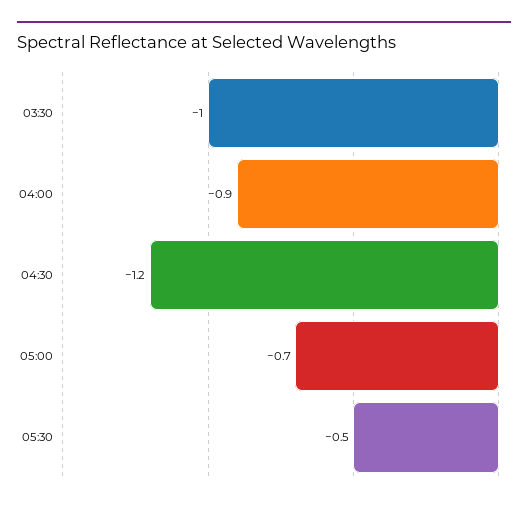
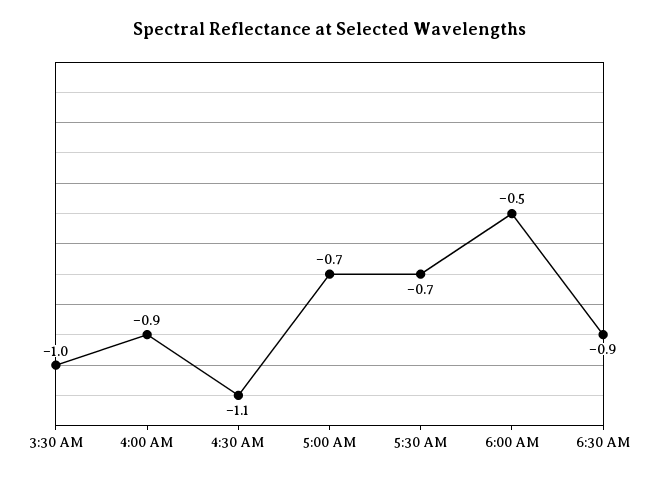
04:30: -1.2 -> -1.1
05:30: -0.5 -> -0.7
6:00 AM: none -> -0.5
6:30 AM: none -> -0.9

